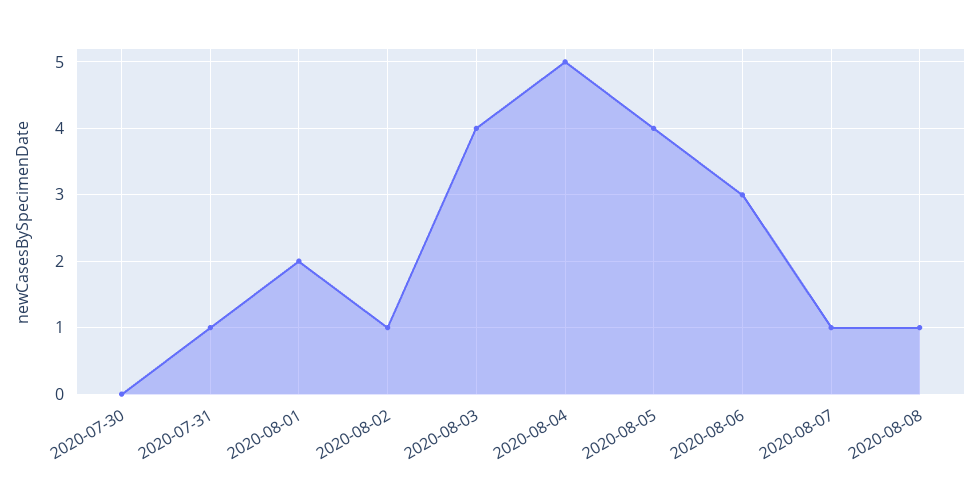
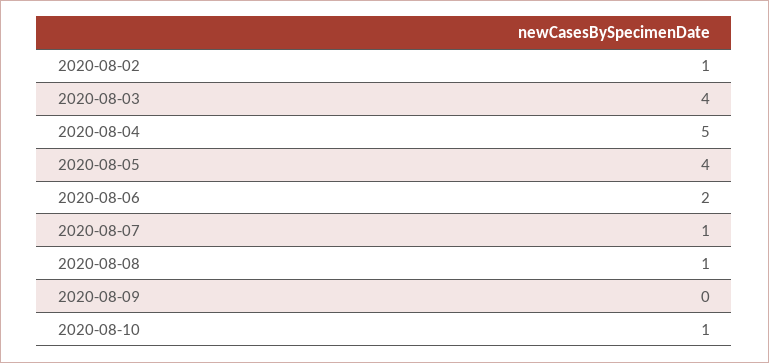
2020-07-30: 0 -> none
2020-07-31: 1 -> none
2020-08-01: 2 -> none
2020-08-06: 3 -> 2
2020-08-09: none -> 0
2020-08-10: none -> 1

